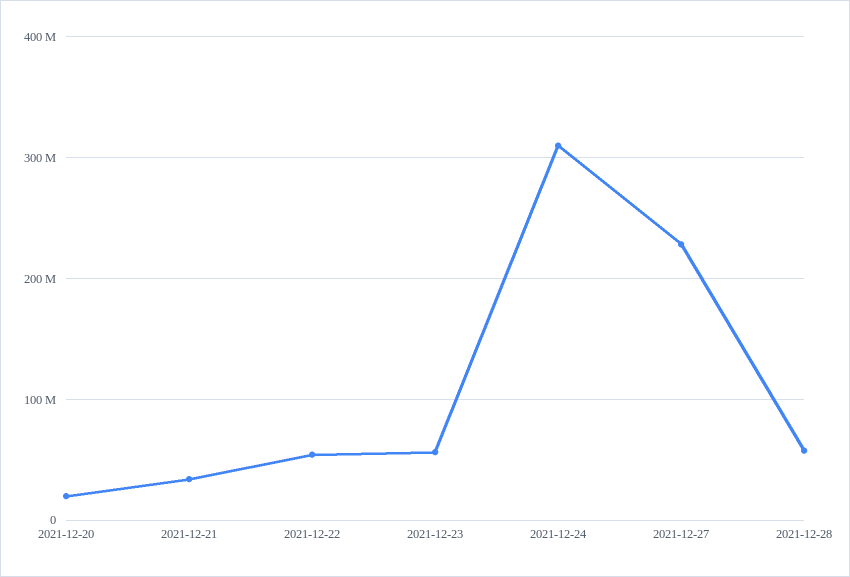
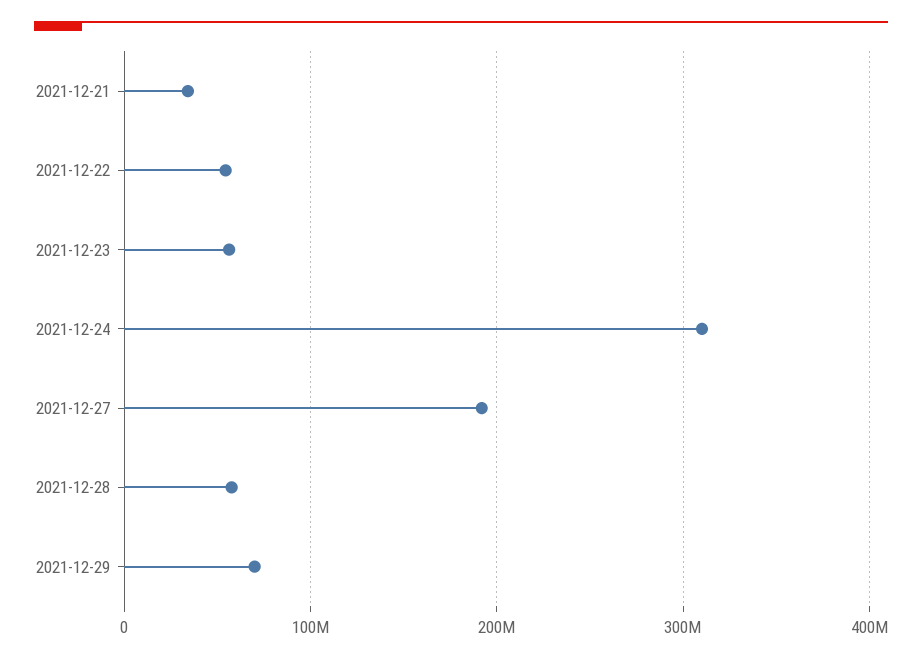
2021-12-20: 20000000 -> none
2021-12-27: 230000000 -> 190000000
2021-12-29: none -> 70000000

